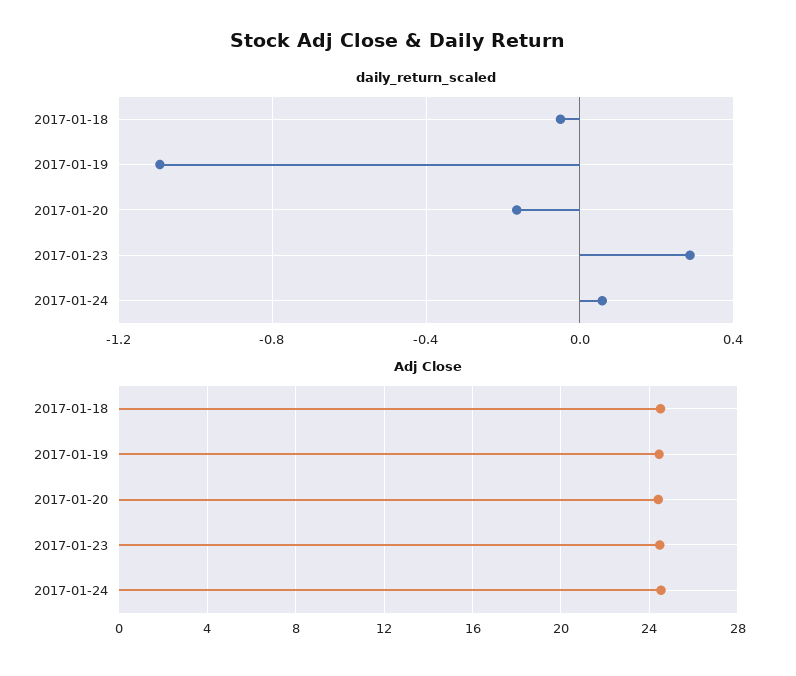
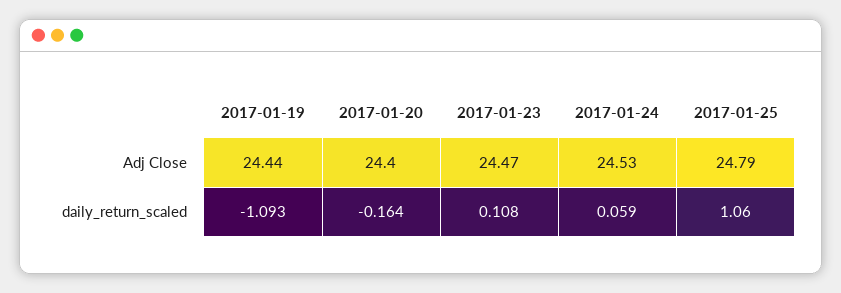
daily_return_scaled, 2017-01-18: -0.05 -> none
daily_return_scaled, 2017-01-23: 0.3 -> 0.108
Adj Close, 2017-01-18: 24.5 -> none
Adj Close, 2017-01-25: none -> 24.79
daily_return_scaled, 2017-01-25: none -> 1.06

